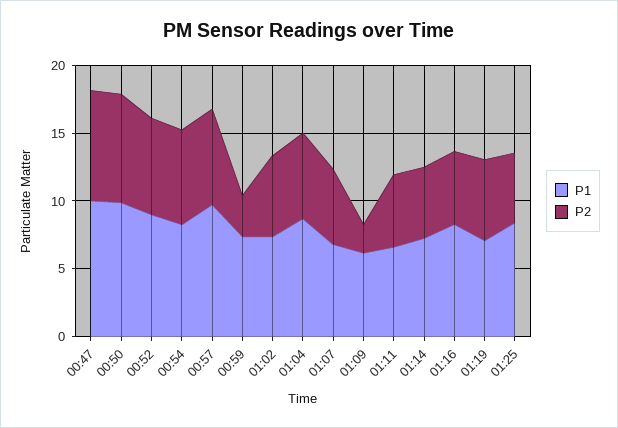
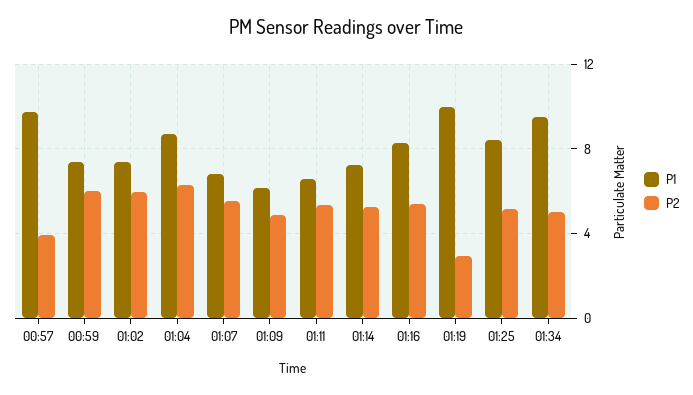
P1, 00:47: 10 -> none
P2, 00:47: 8 -> none
P1, 00:50: 10 -> none
P2, 00:50: 8 -> none
P1, 00:52: 9 -> none
P2, 00:52: 7 -> none
P1, 00:54: 8 -> none
P2, 00:54: 7 -> none
P2, 00:57: 7 -> 4
P2, 00:59: 3 -> 6
P2, 01:09: 2 -> 5
P1, 01:19: 7 -> 10
P2, 01:19: 6 -> 3
P1, 01:34: none -> 9.5
P2, 01:34: none -> 5

